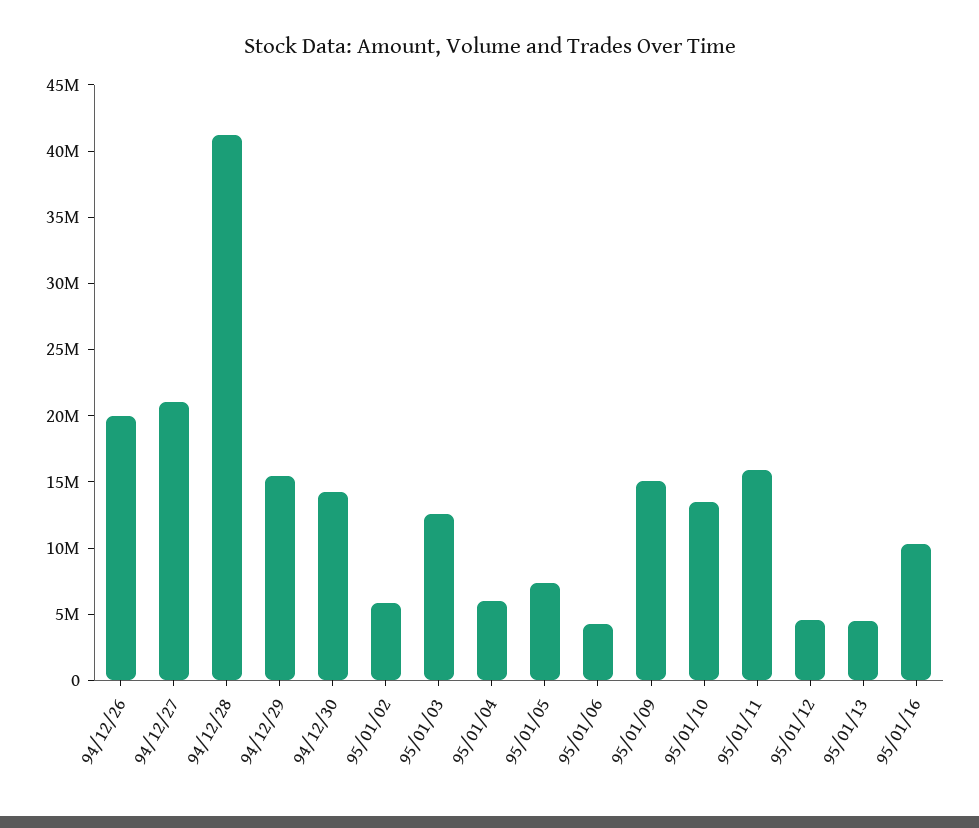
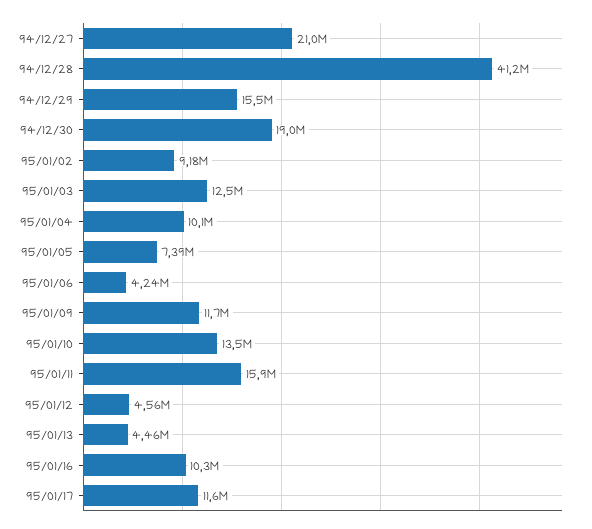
94/12/26: 20000000 -> none
94/12/30: 14000000 -> 19000000
95/01/02: 6000000 -> 9180000
95/01/04: 6000000 -> 10100000
95/01/09: 15000000 -> 11700000
95/01/17: none -> 11600000

